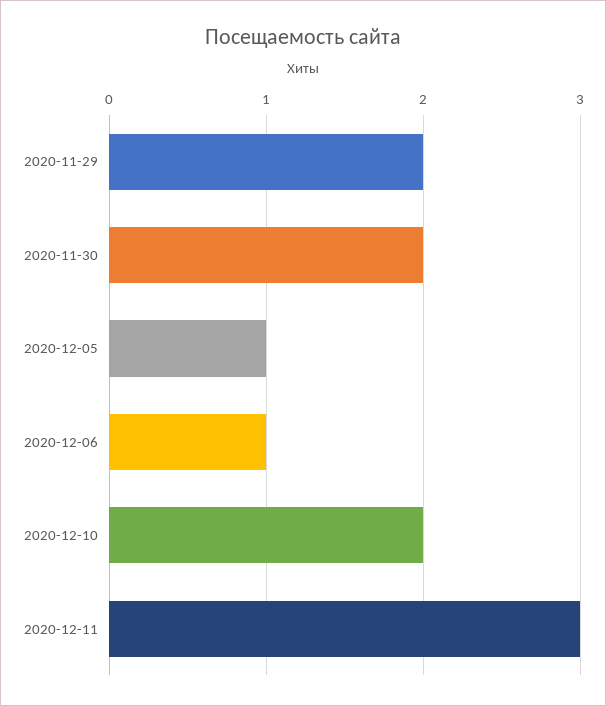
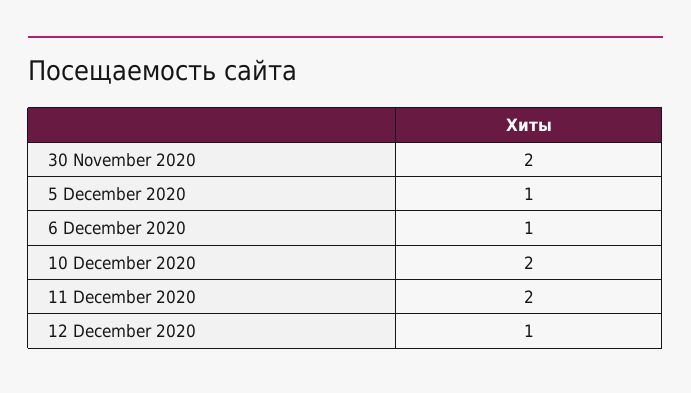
2020-11-29: 2 -> none
2020-12-11: 3 -> 2
12 December 2020: none -> 1

